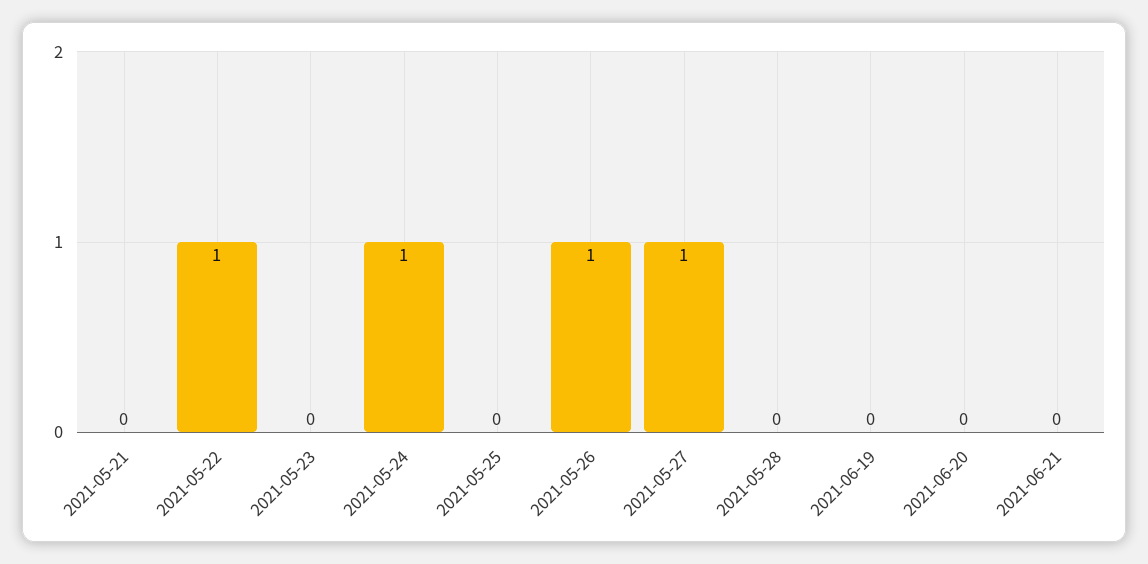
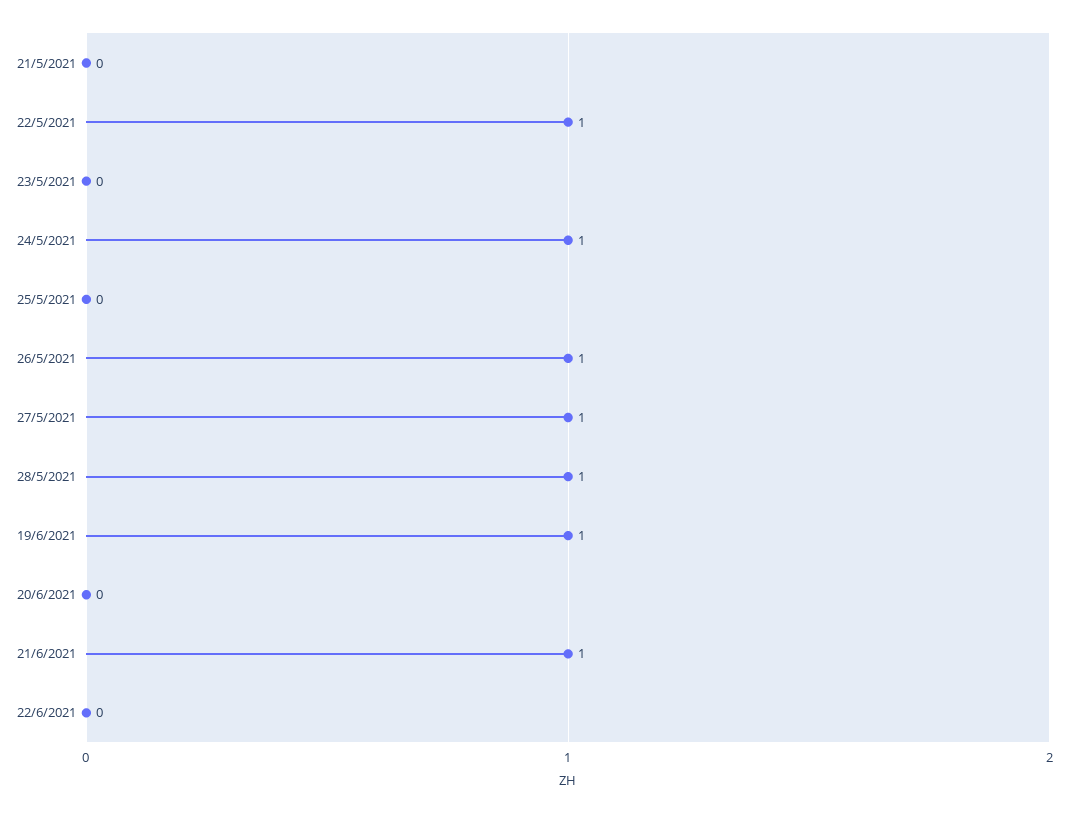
2021-05-28: 0 -> 1
2021-06-19: 0 -> 1
2021-06-21: 0 -> 1
22/6/2021: none -> 0

